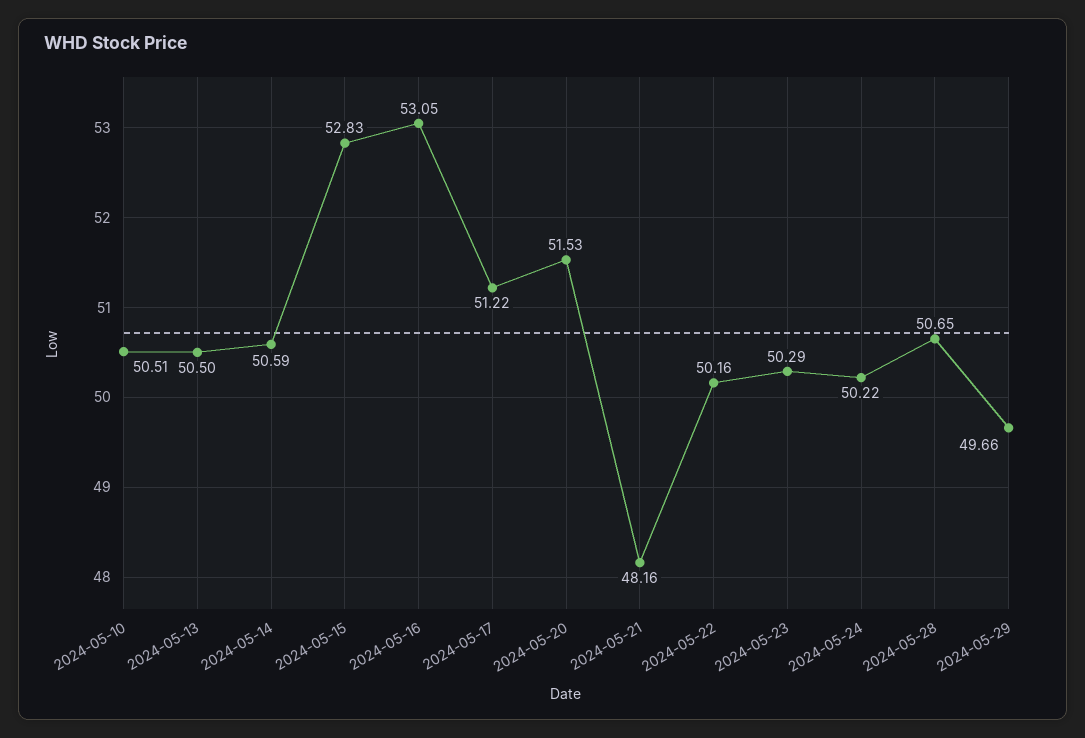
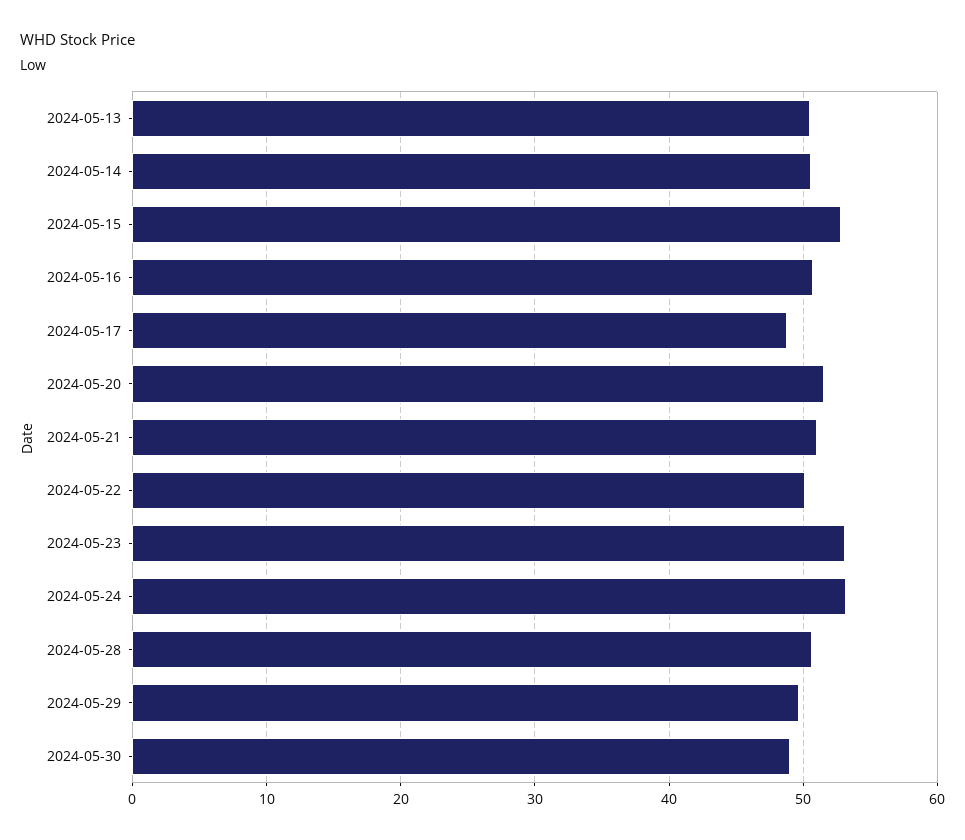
2024-05-10: 50.51 -> none
2024-05-16: 53.05 -> 51
2024-05-17: 51.22 -> 49
2024-05-21: 48.16 -> 51
2024-05-23: 50.29 -> 53
2024-05-24: 50.22 -> 53
2024-05-30: none -> 49

